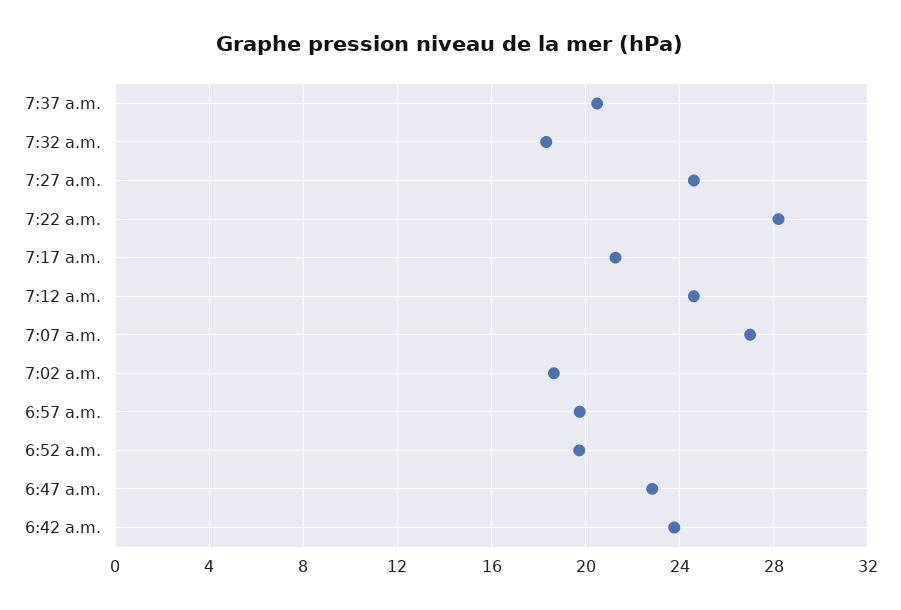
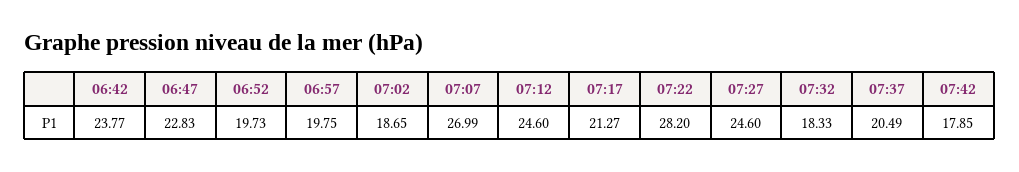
07:42: none -> 17.85

